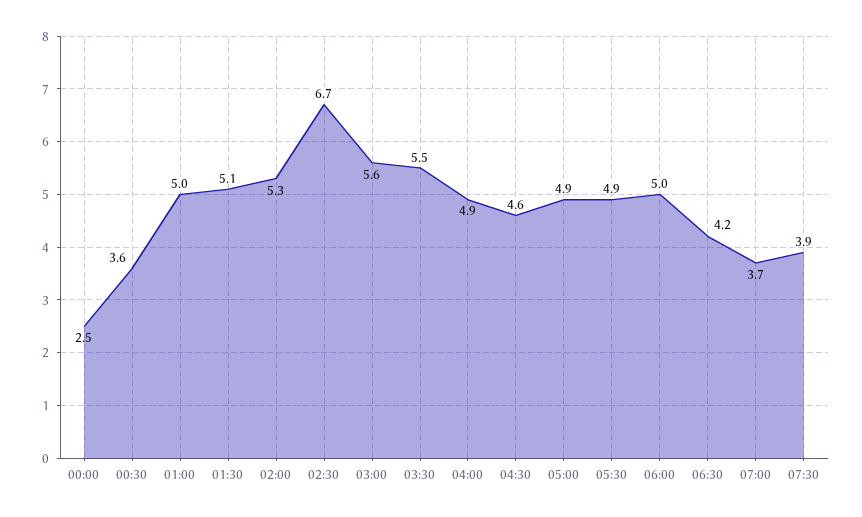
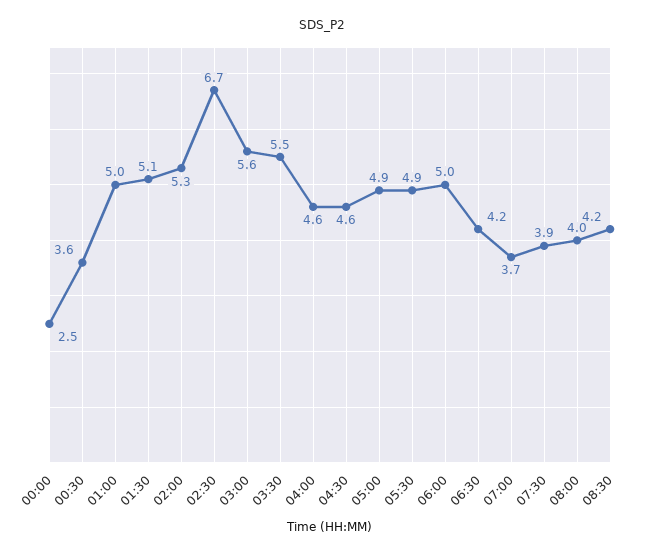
04:00: 4.9 -> 4.6
08:00: none -> 4
08:30: none -> 4.2

